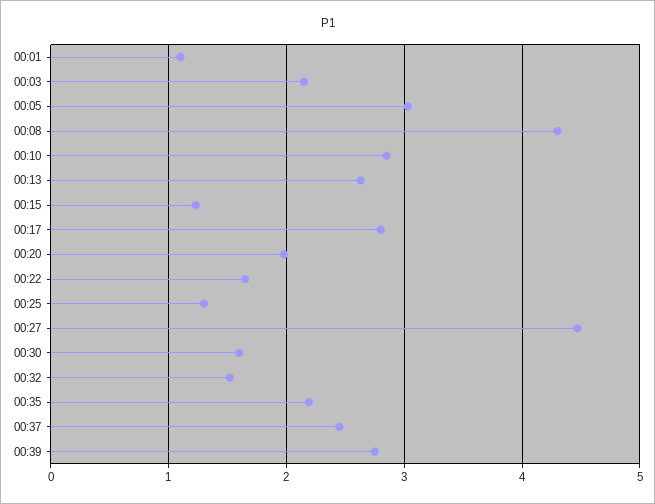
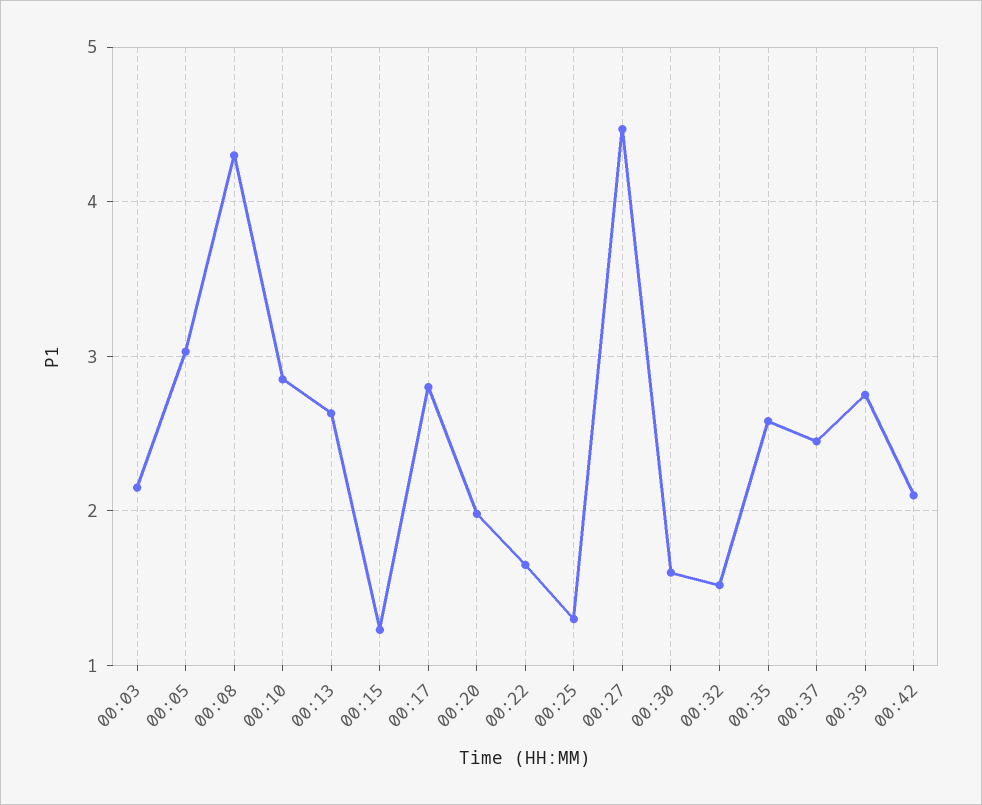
00:01: 1.1 -> none
00:35: 2.2 -> 2.6
00:42: none -> 2.1

